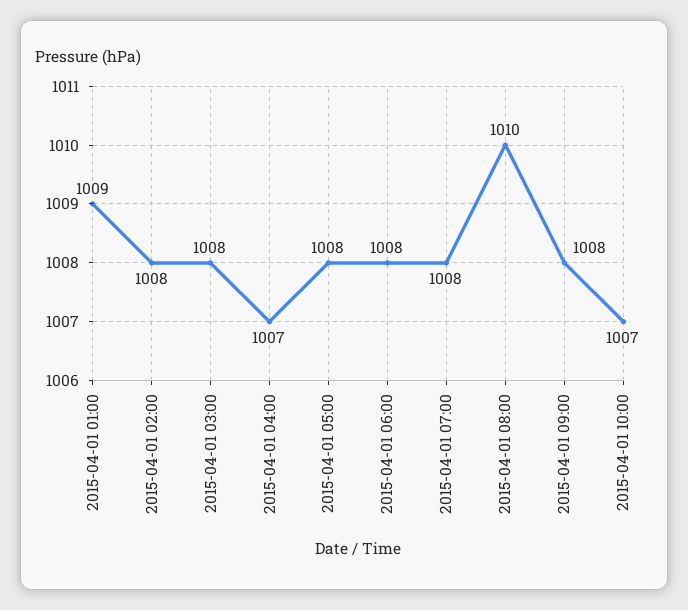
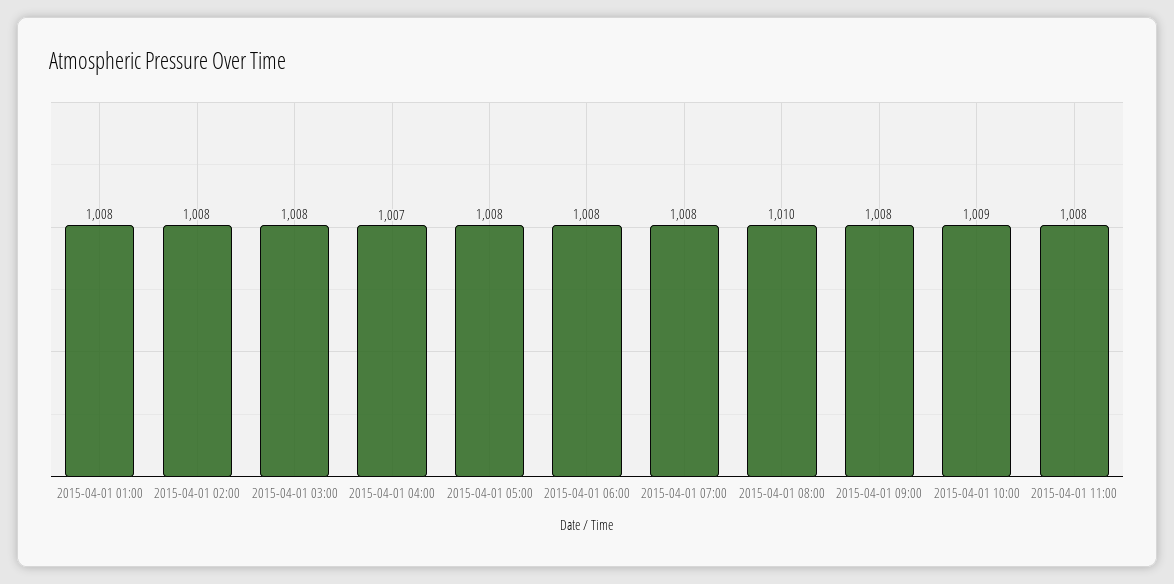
2015-04-01 01:00: 1009 -> 1008
2015-04-01 10:00: 1007 -> 1009
2015-04-01 11:00: none -> 1008

